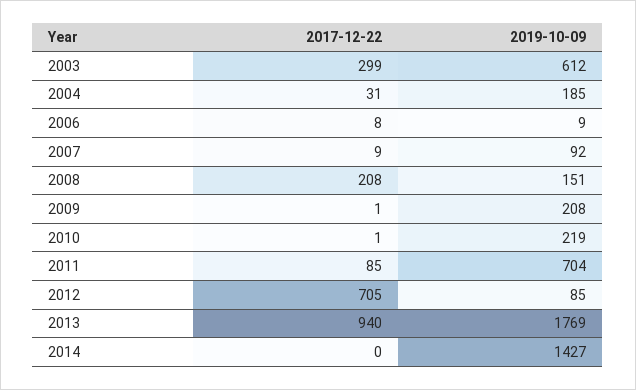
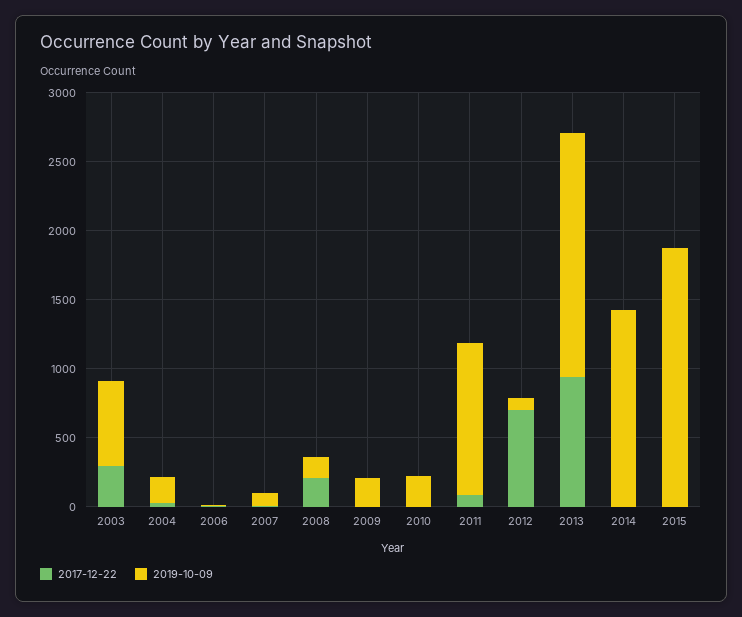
2019-10-09, 2011: 704 -> 1100
2017-12-22, 2015: none -> 0
2019-10-09, 2015: none -> 1900

